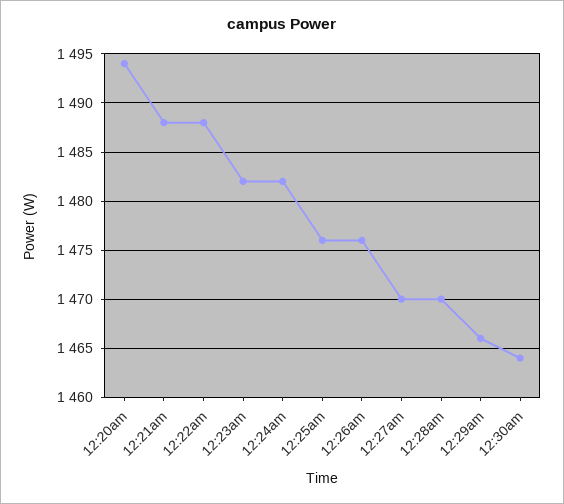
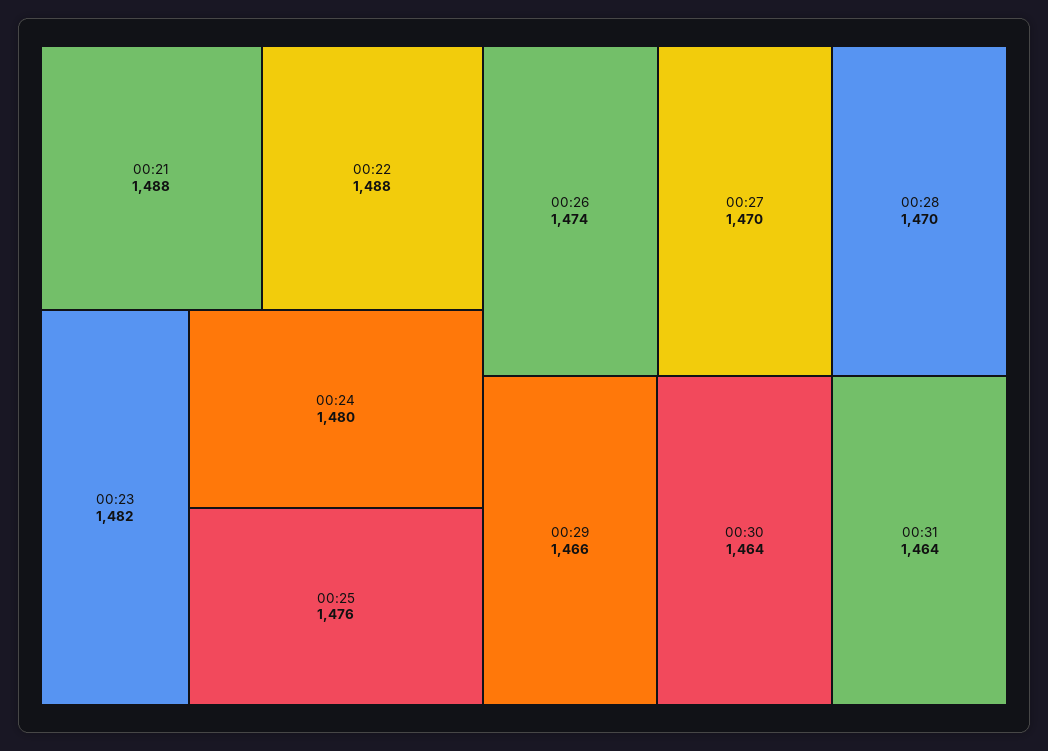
12:20am: 1494 -> none
12:24am: 1482 -> 1480
12:26am: 1476 -> 1474
00:31: none -> 1464

